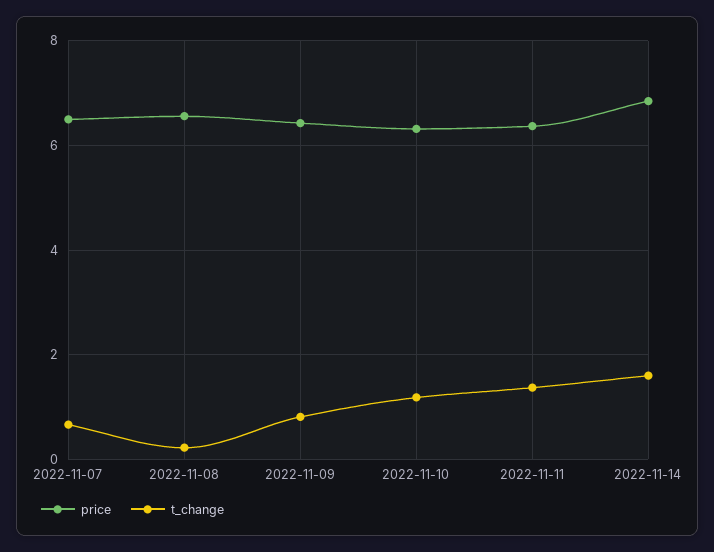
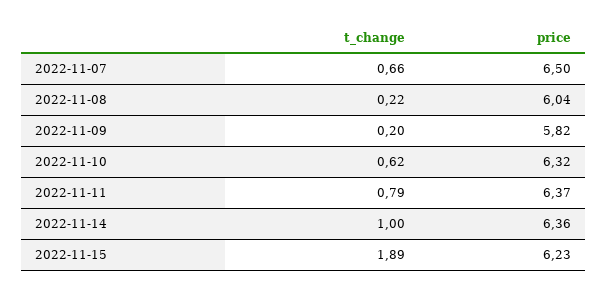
price, 2022-11-08: 6.6 -> 6.04
price, 2022-11-09: 6.4 -> 5.82
t_change, 2022-11-09: 0.8 -> 0.2
t_change, 2022-11-10: 1.2 -> 0.62
t_change, 2022-11-11: 1.4 -> 0.79
price, 2022-11-14: 6.8 -> 6.36
t_change, 2022-11-14: 1.6 -> 1
t_change, 2022-11-15: none -> 1.89
price, 2022-11-15: none -> 6.23

